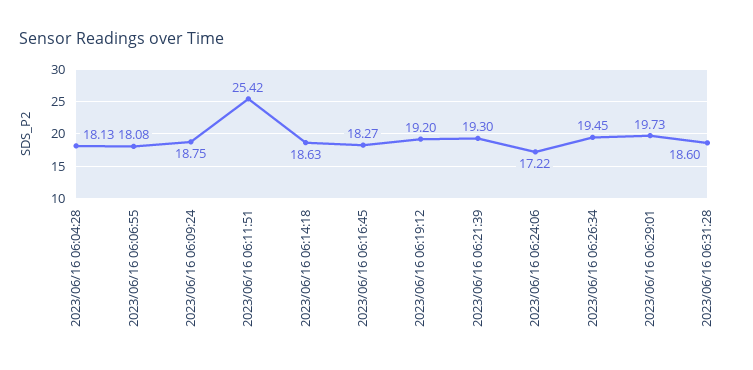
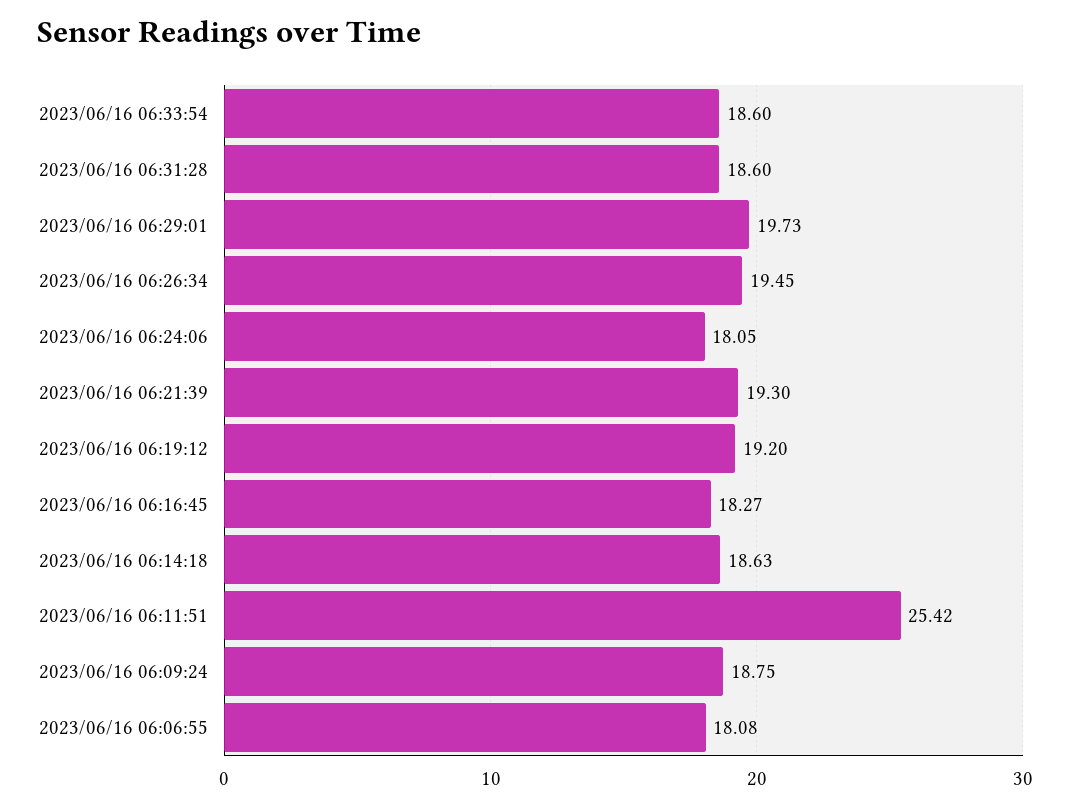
2023/06/16 06:04:28: 18.13 -> none
2023/06/16 06:24:06: 17.22 -> 18.05
2023/06/16 06:33:54: none -> 18.6

